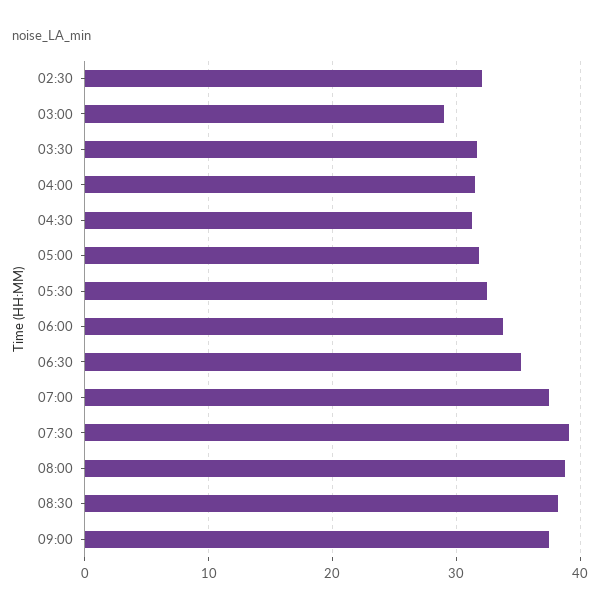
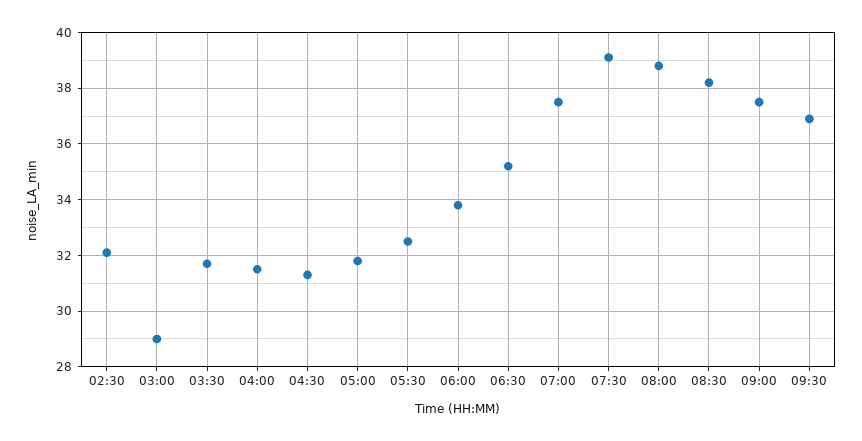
09:30: none -> 37

